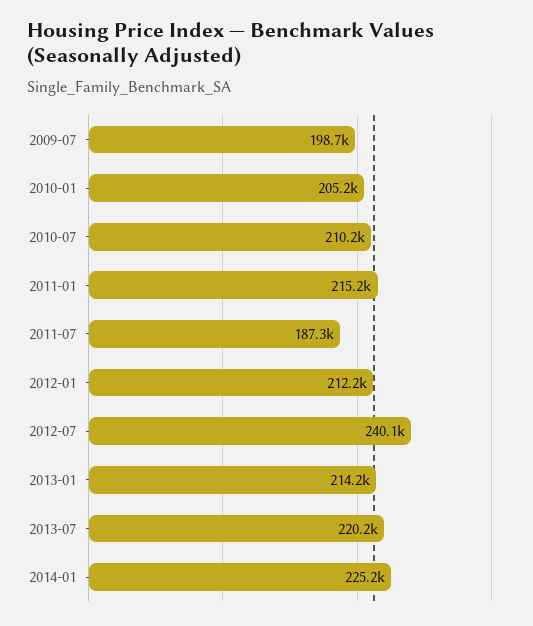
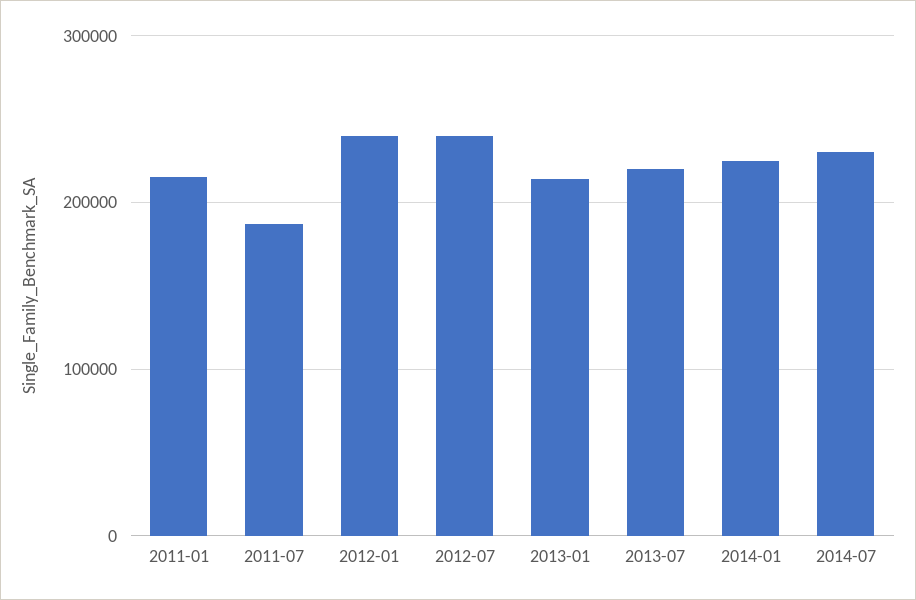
2009-07: 198700 -> none
2010-01: 205200 -> none
2010-07: 210200 -> none
2012-01: 212200 -> 240000
2014-07: none -> 230000

